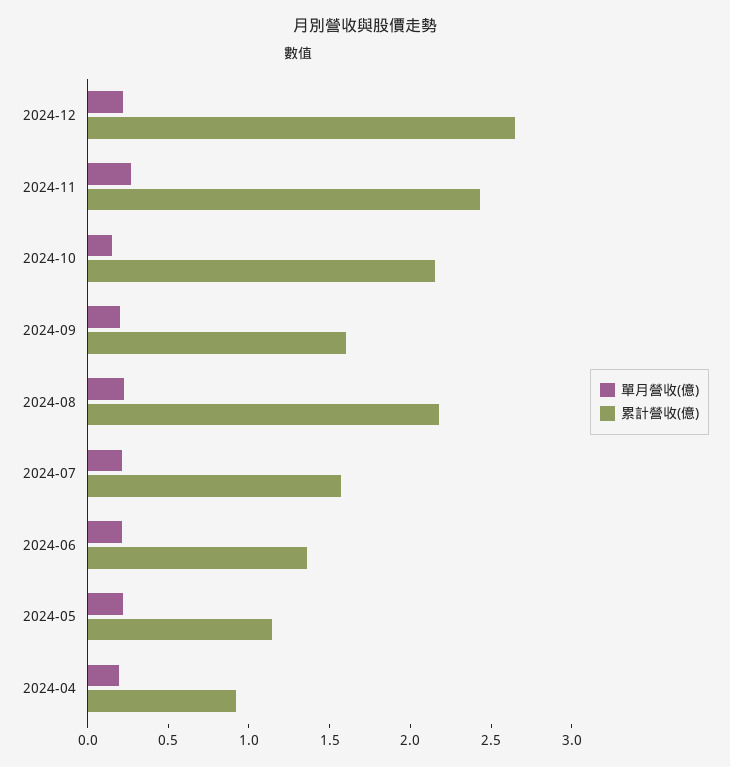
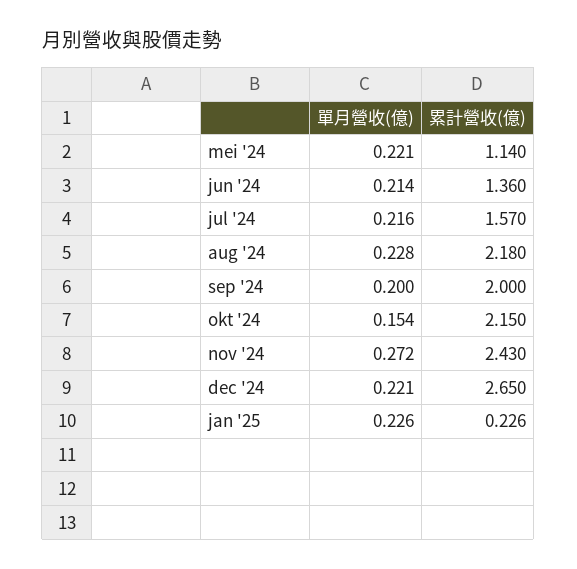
累計營收(億), 2024-09: 1.6 -> 2
單月營收(億), 2024-04: 0.2 -> none
累計營收(億), 2024-04: 0.9 -> none
單月營收(億), jan '25: none -> 0.226
累計營收(億), jan '25: none -> 0.226

